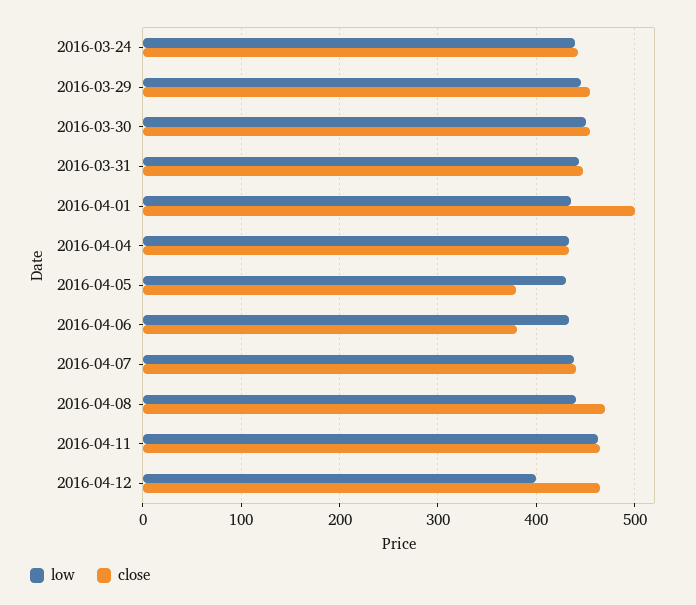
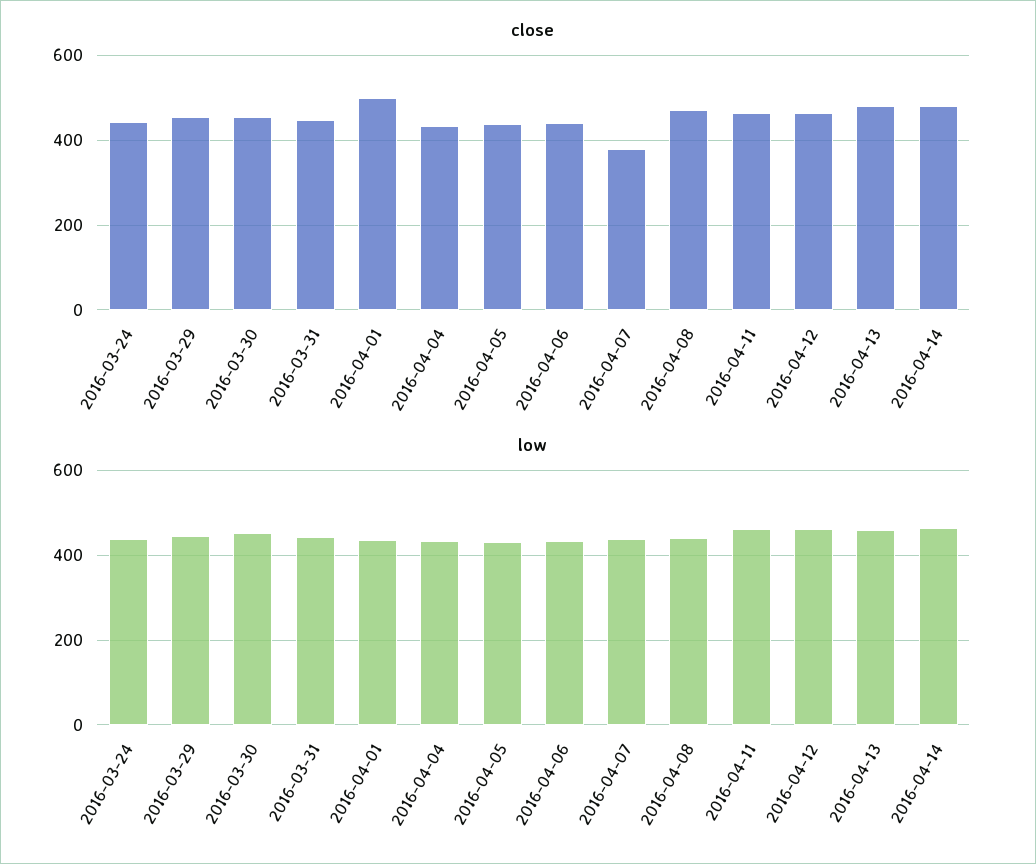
close, 2016-04-05: 380 -> 440
close, 2016-04-06: 380 -> 440
close, 2016-04-07: 440 -> 380
low, 2016-04-12: 400 -> 460
close, 2016-04-13: none -> 480
close, 2016-04-14: none -> 480
low, 2016-04-13: none -> 460
low, 2016-04-14: none -> 460

